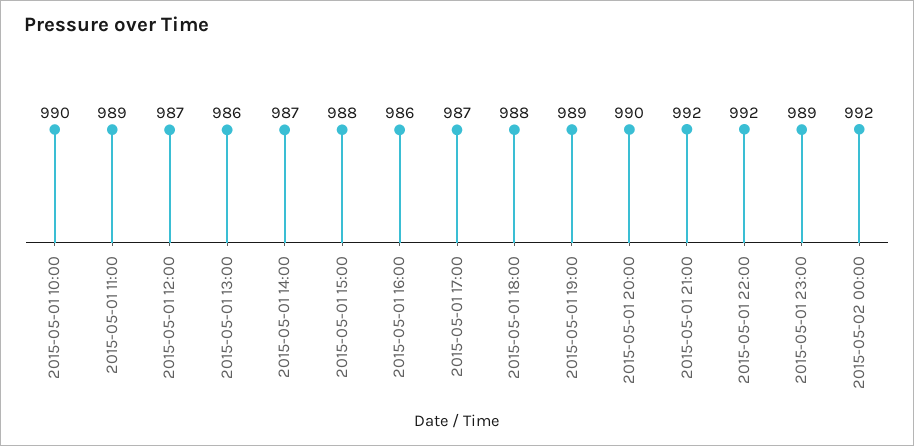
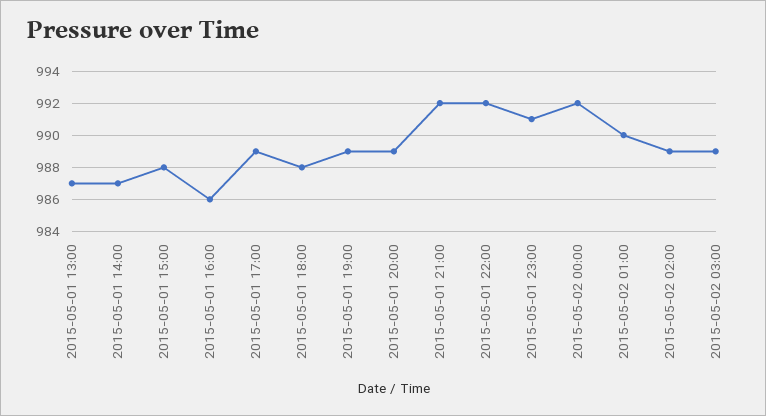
2015-05-01 10:00: 990 -> none
2015-05-01 11:00: 989 -> none
2015-05-01 12:00: 987 -> none
2015-05-01 13:00: 986 -> 987
2015-05-01 17:00: 987 -> 989
2015-05-01 20:00: 990 -> 989
2015-05-01 23:00: 989 -> 991
2015-05-02 01:00: none -> 990
2015-05-02 02:00: none -> 989
2015-05-02 03:00: none -> 989

